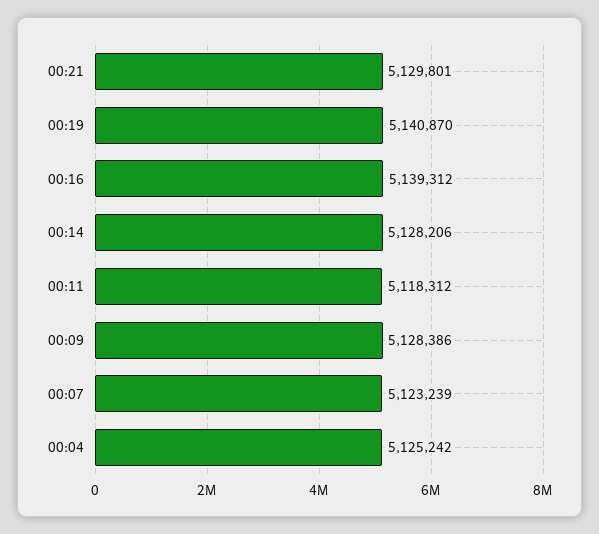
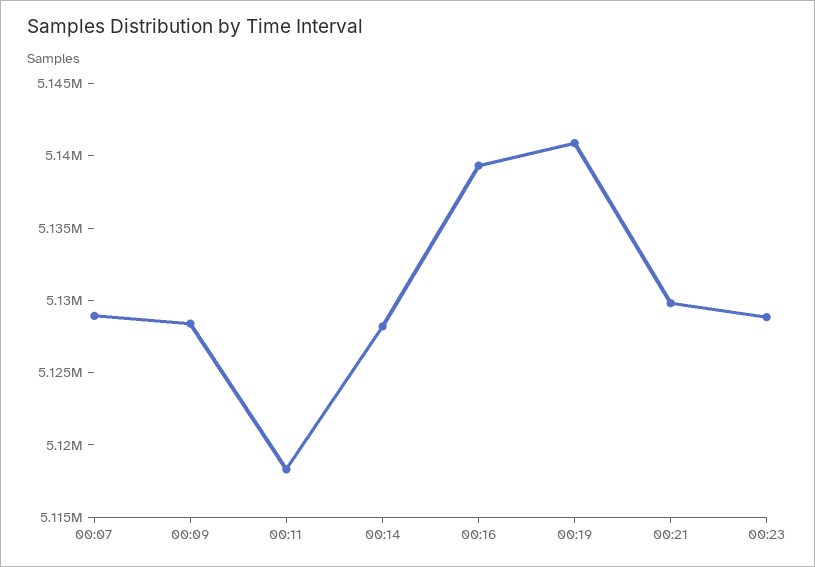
00:07: 5123239 -> 5129000
00:04: 5125242 -> none
00:23: none -> 5129000

